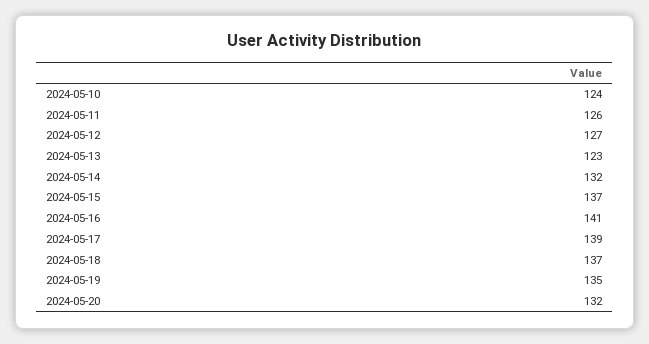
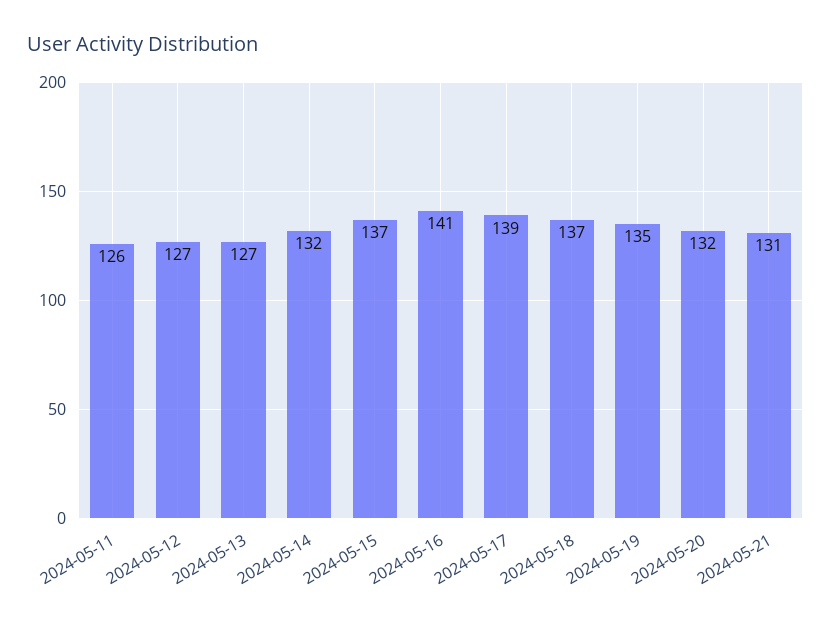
2024-05-10: 124 -> none
2024-05-13: 123 -> 127
2024-05-21: none -> 131

